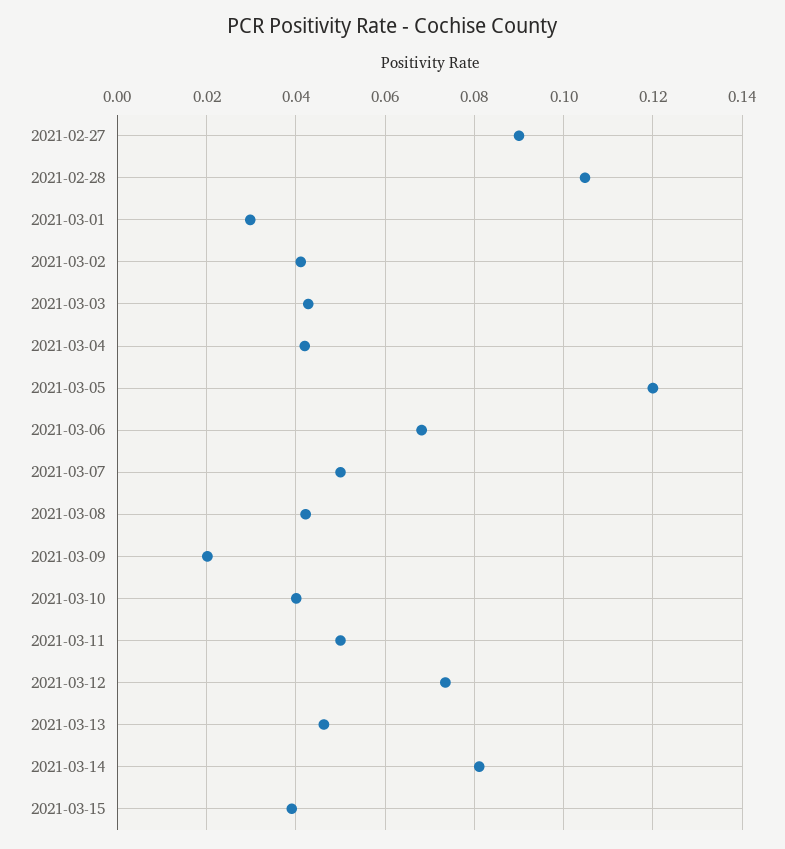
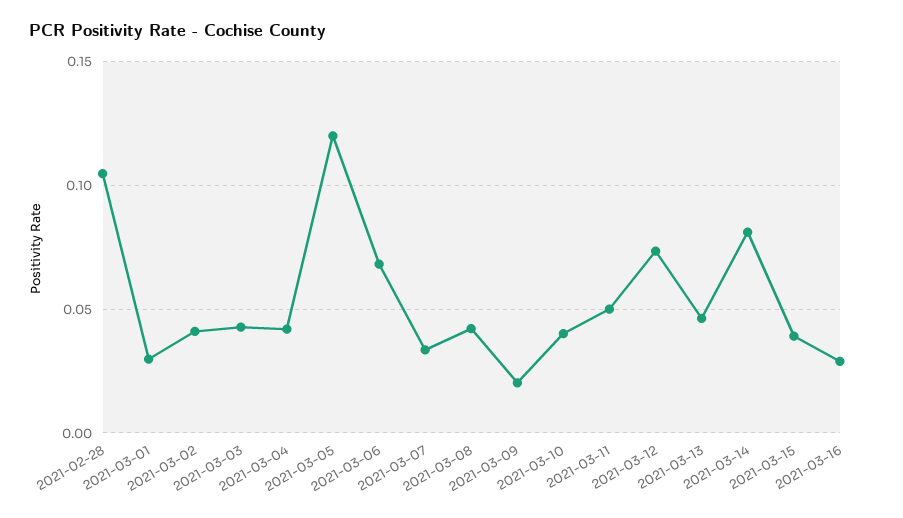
2021-02-27: 0.09 -> none
2021-03-07: 0.05 -> 0.035
2021-03-16: none -> 0.03

